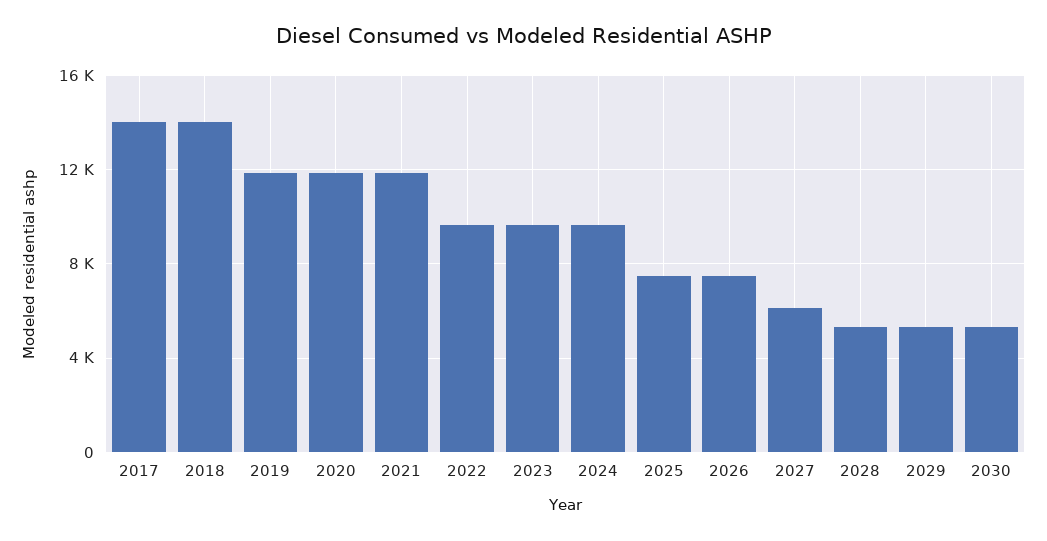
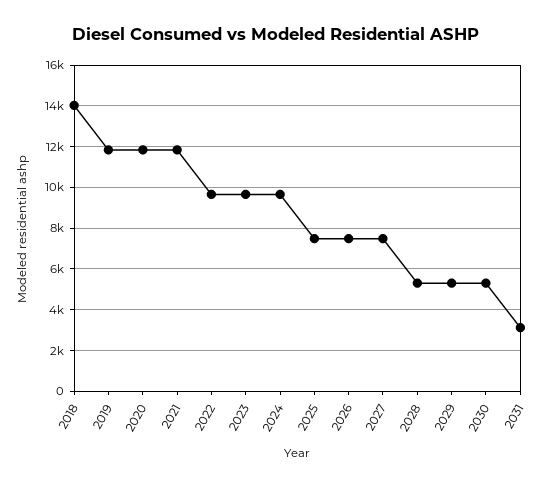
2017: 14000 -> none
2027: 6000 -> 7500
2031: none -> 3000

